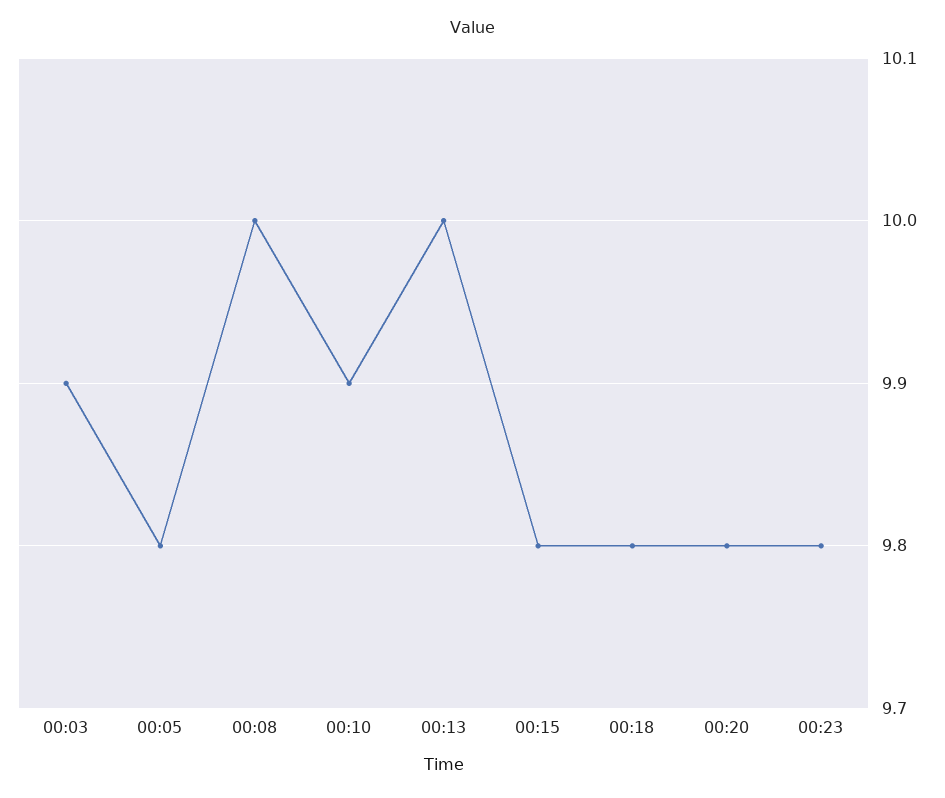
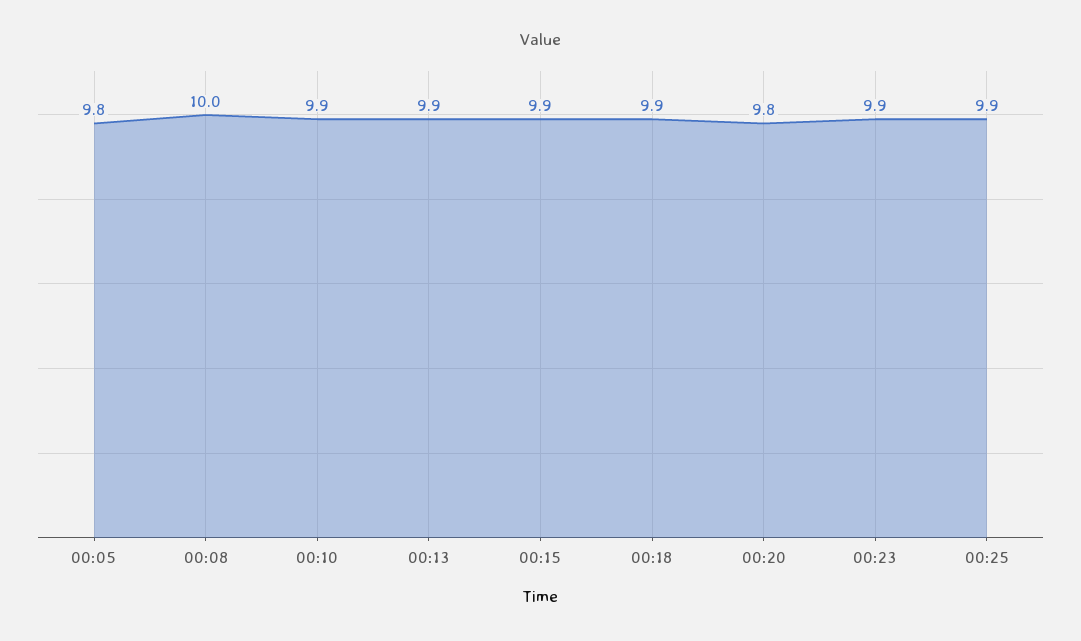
00:03: 9.9 -> none
00:13: 10 -> 9.9
00:15: 9.8 -> 9.9
00:18: 9.8 -> 9.9
00:23: 9.8 -> 9.9
00:25: none -> 9.9

